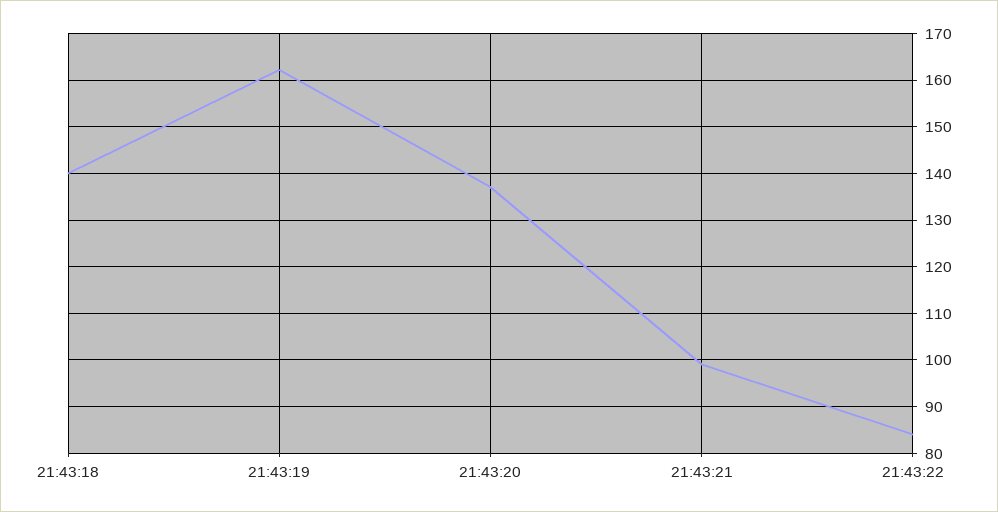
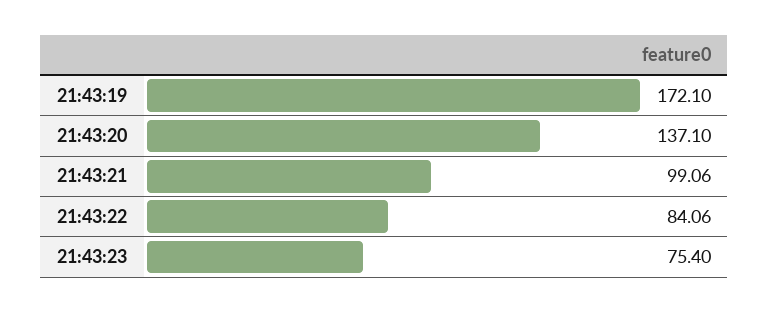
21:43:18: 140 -> none
21:43:19: 162 -> 172.1
21:43:23: none -> 75.4

